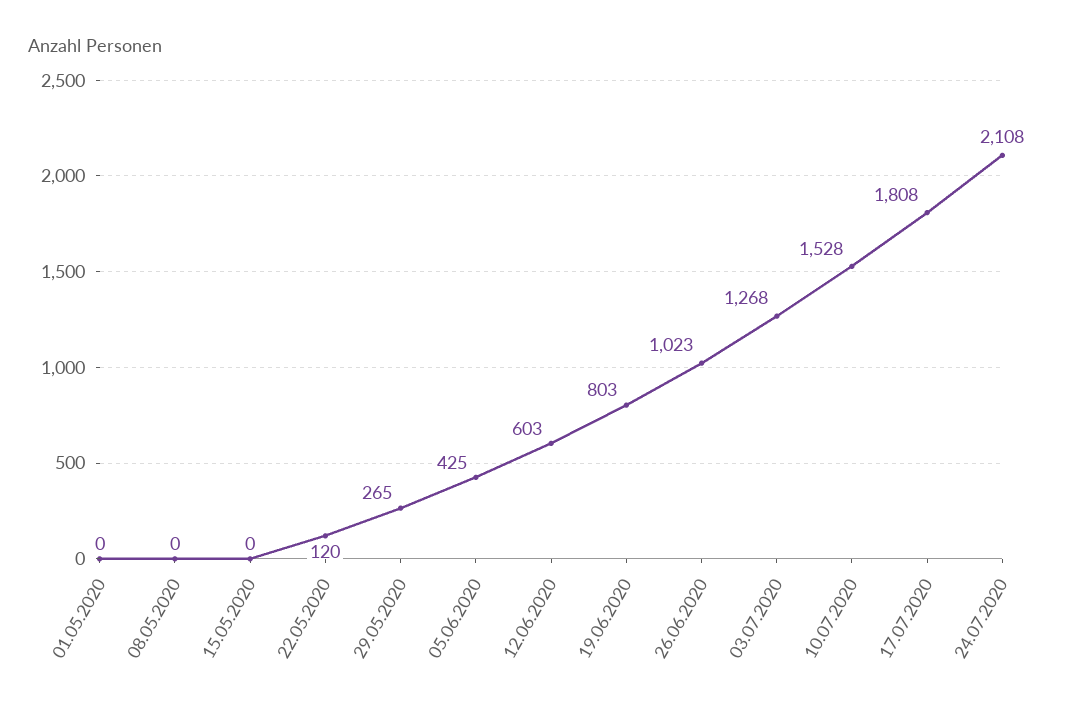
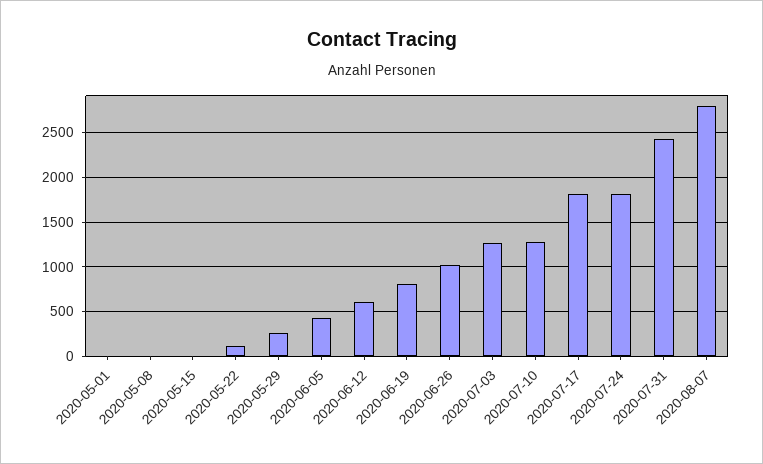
10.07.2020: 1528 -> 1300
24.07.2020: 2108 -> 1800
2020-07-31: none -> 2400
2020-08-07: none -> 2800

